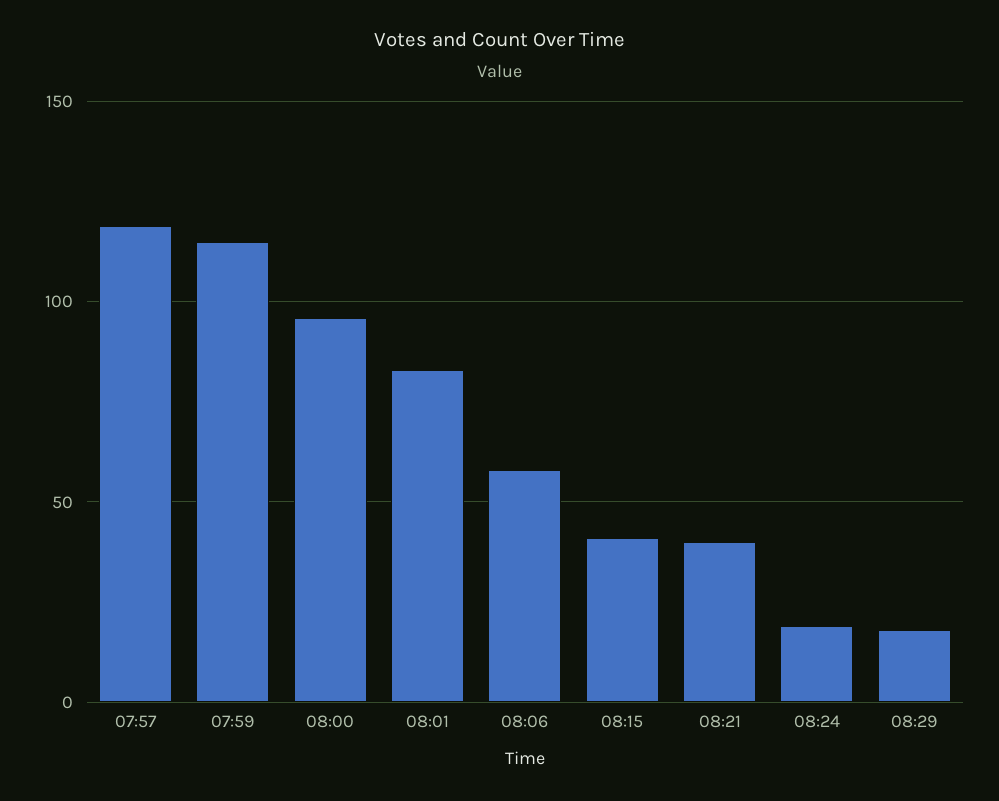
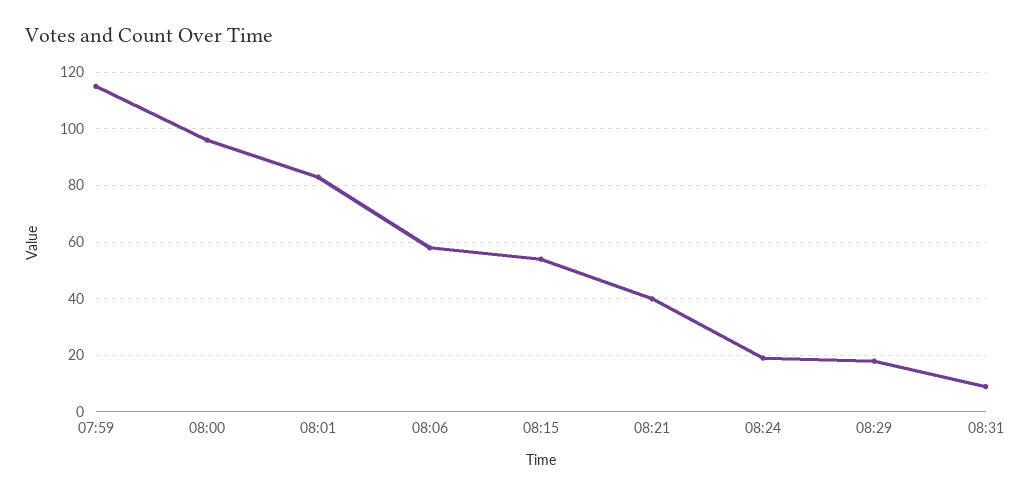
07:57: 120 -> none
08:15: 40 -> 55
08:31: none -> 10

